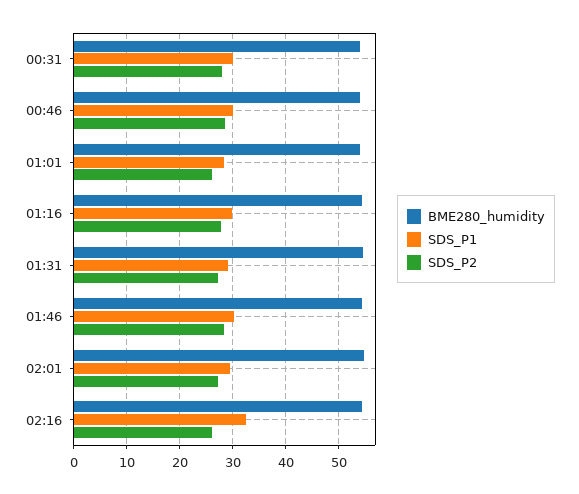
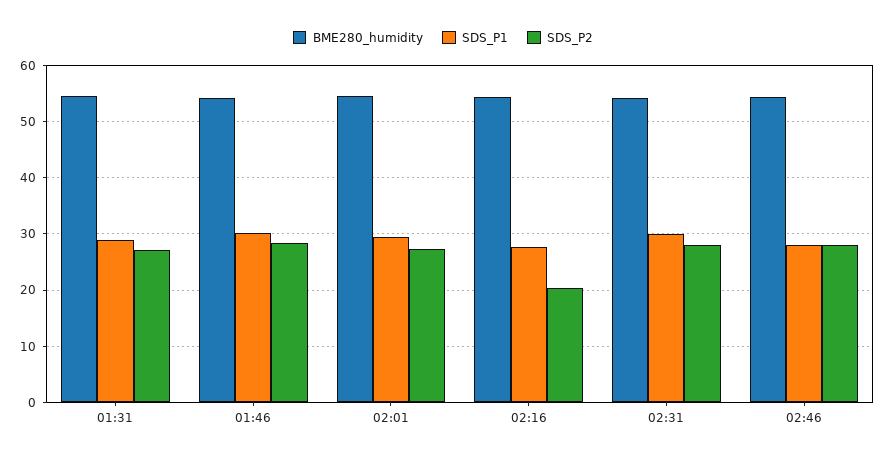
BME280_humidity, 00:31: 54 -> none
SDS_P1, 00:31: 30 -> none
SDS_P2, 00:31: 28 -> none
BME280_humidity, 00:46: 54 -> none
SDS_P1, 00:46: 30 -> none
SDS_P2, 00:46: 28 -> none
BME280_humidity, 01:01: 54 -> none
SDS_P1, 01:01: 28 -> none
SDS_P2, 01:01: 26 -> none
BME280_humidity, 01:16: 54 -> none
SDS_P1, 01:16: 30 -> none
SDS_P2, 01:16: 28 -> none
SDS_P1, 02:16: 32 -> 28
SDS_P2, 02:16: 26 -> 20
BME280_humidity, 02:31: none -> 54
SDS_P1, 02:31: none -> 30
SDS_P2, 02:31: none -> 28
BME280_humidity, 02:46: none -> 54
SDS_P1, 02:46: none -> 28
SDS_P2, 02:46: none -> 28

